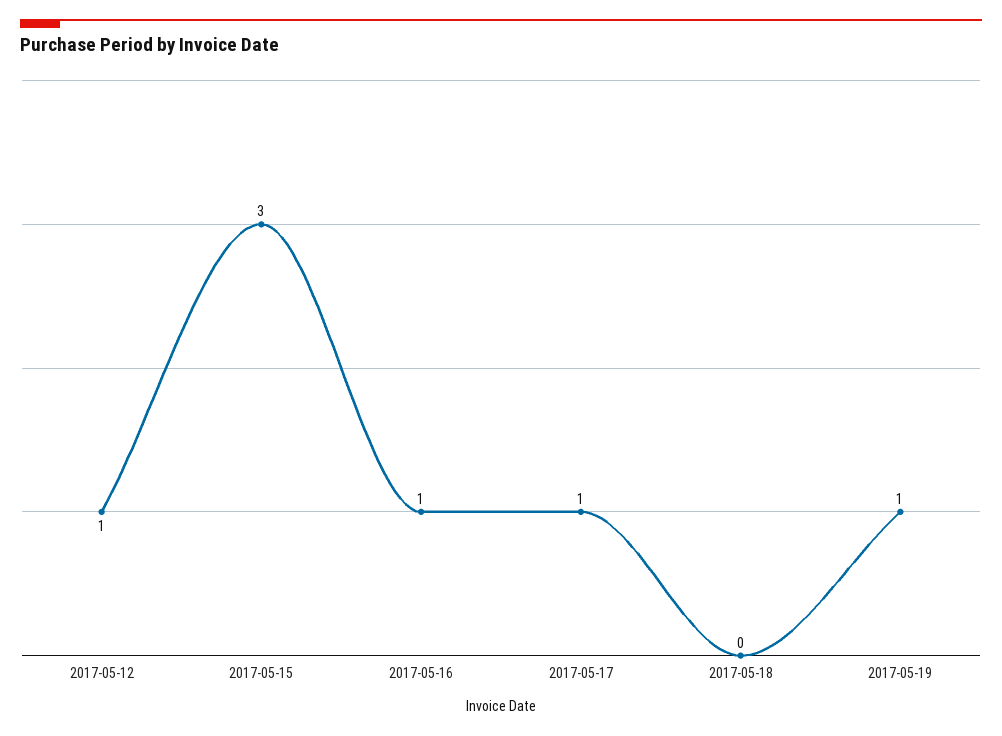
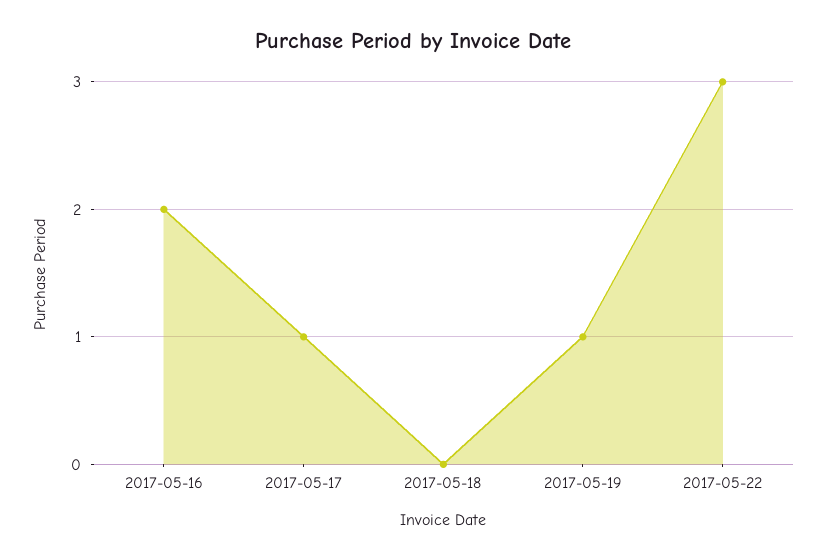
2017-05-12: 1 -> none
2017-05-15: 3 -> none
2017-05-16: 1 -> 2
2017-05-22: none -> 3

